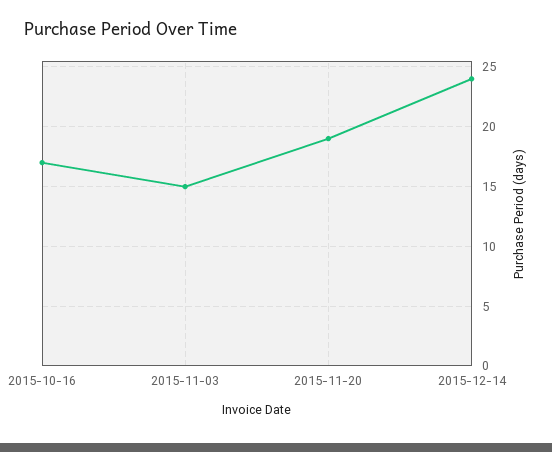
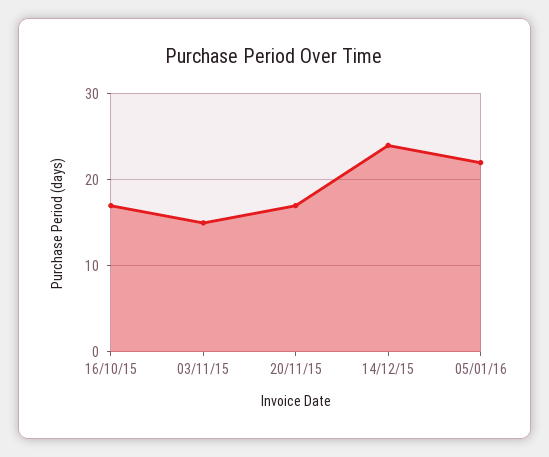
2015-11-20: 19 -> 17
05/01/16: none -> 22

